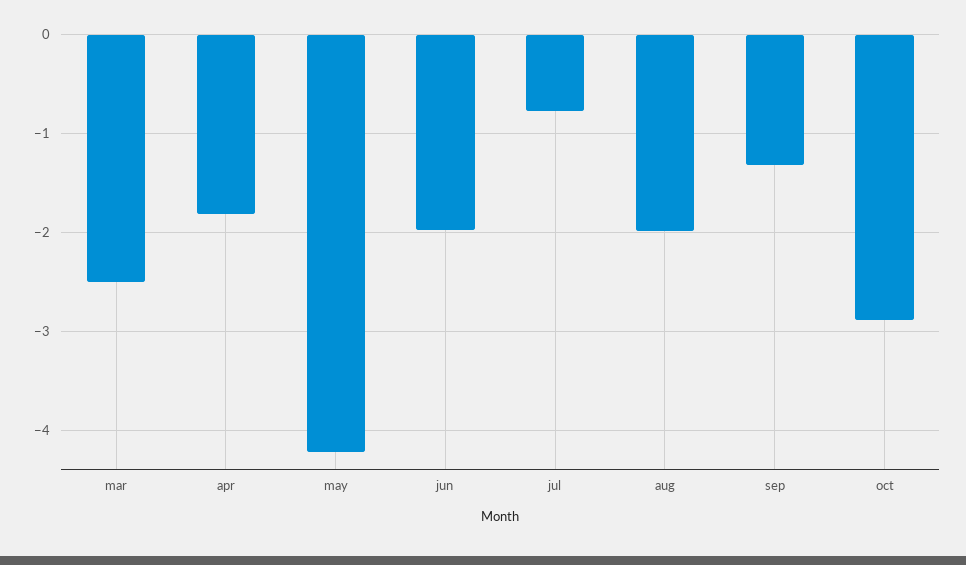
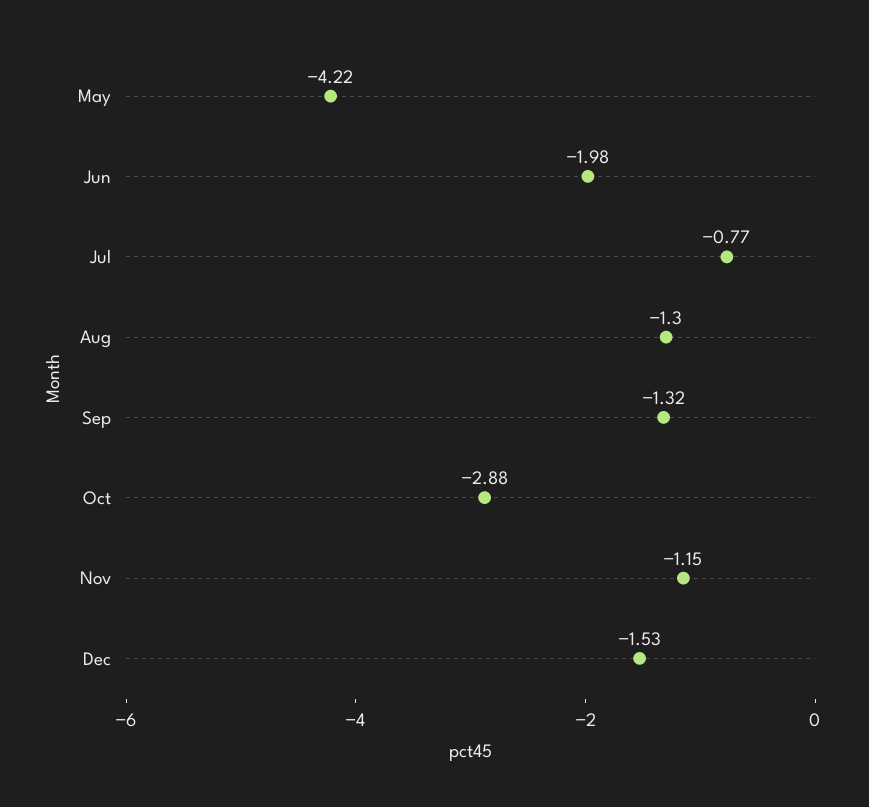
mar: -2.5 -> none
apr: -1.8 -> none
aug: -2 -> -1.3
Nov: none -> -1.15
Dec: none -> -1.53

